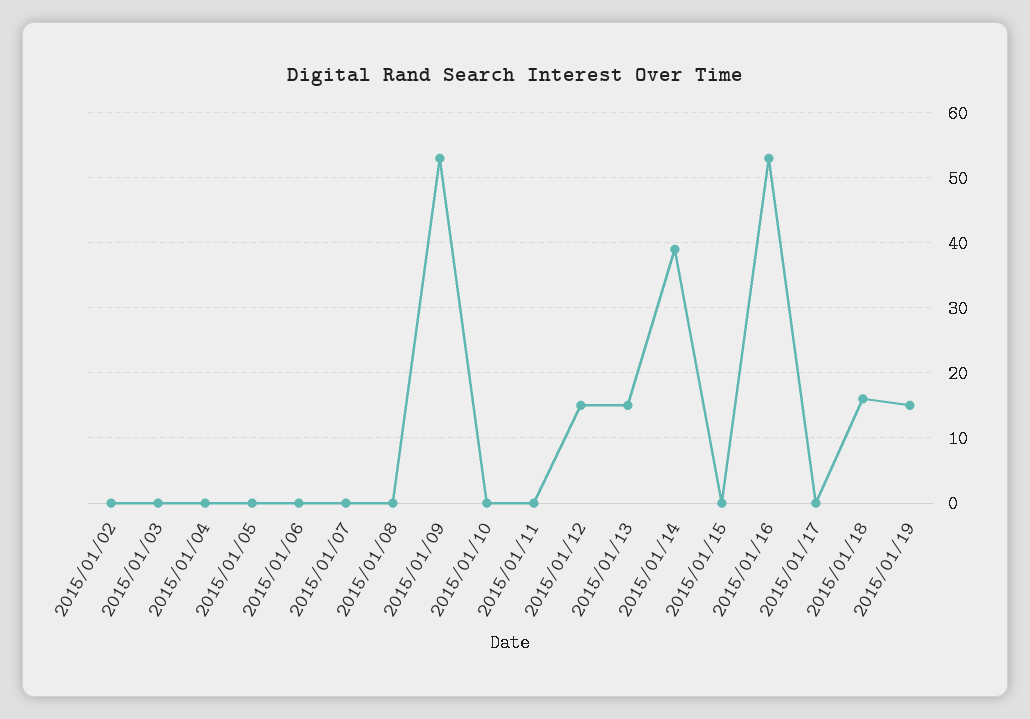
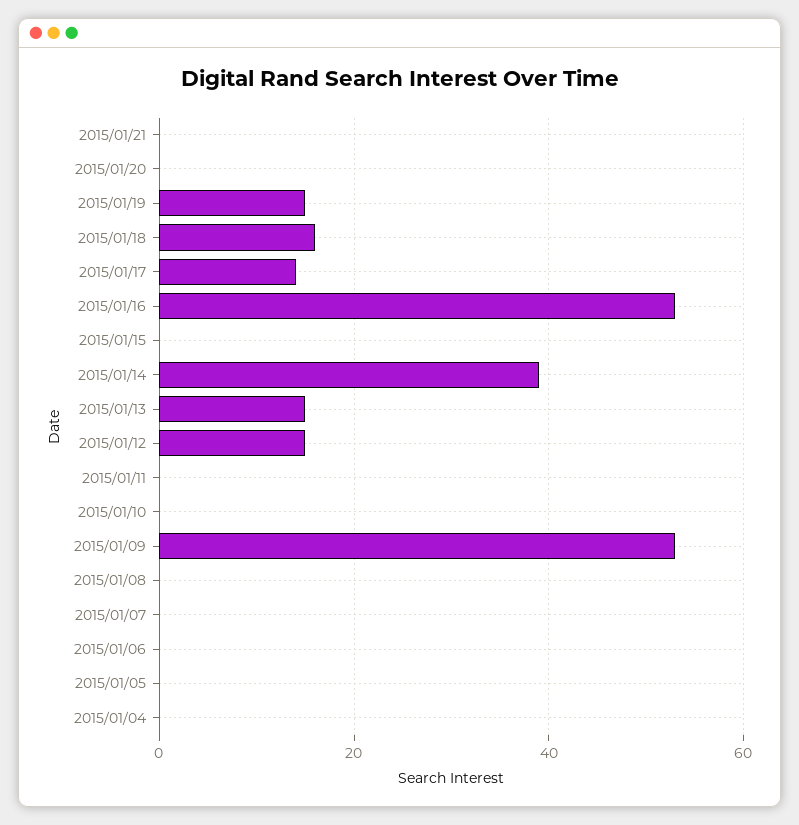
2015/01/02: 0 -> none
2015/01/03: 0 -> none
2015/01/17: 0 -> 15
2015/01/21: none -> 0
2015/01/20: none -> 0

